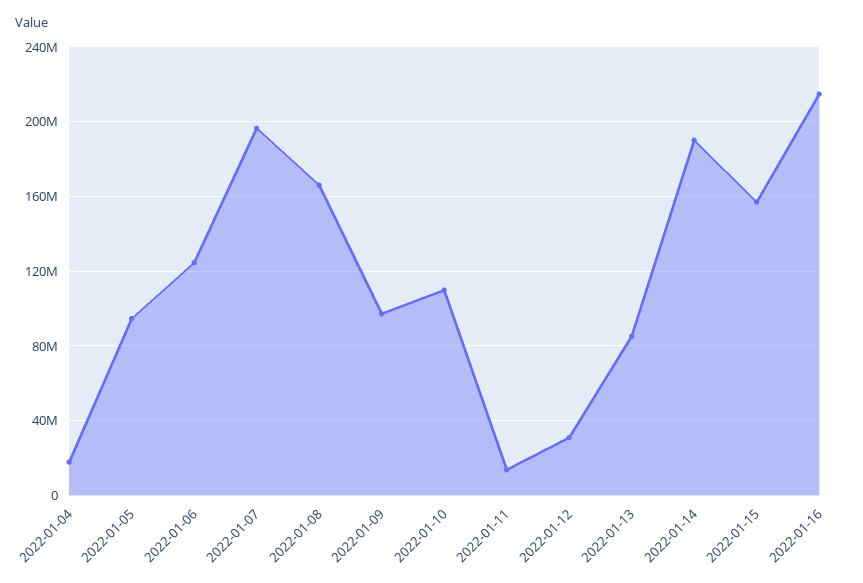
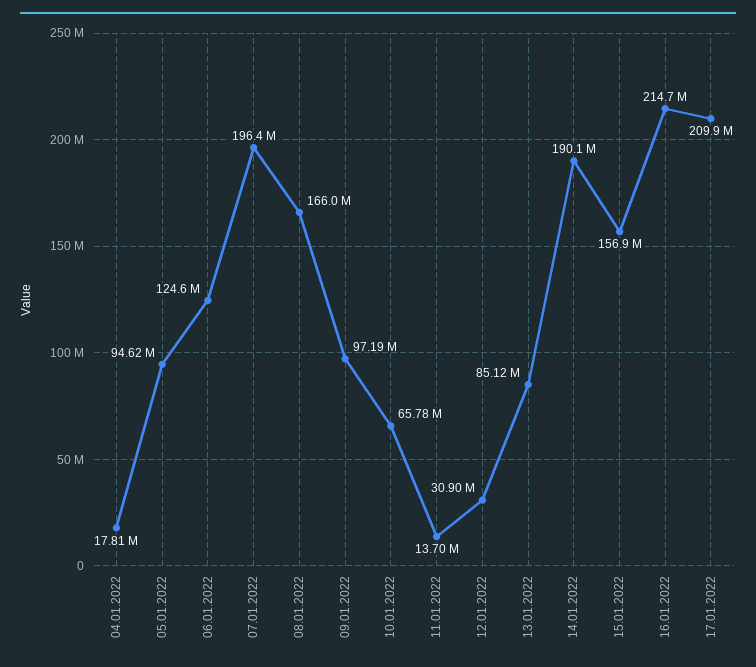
2022-01-10: 110000000 -> 65780000
17.01.2022: none -> 209900000

